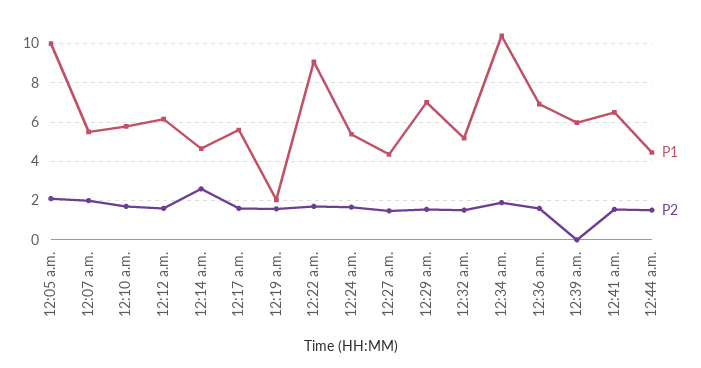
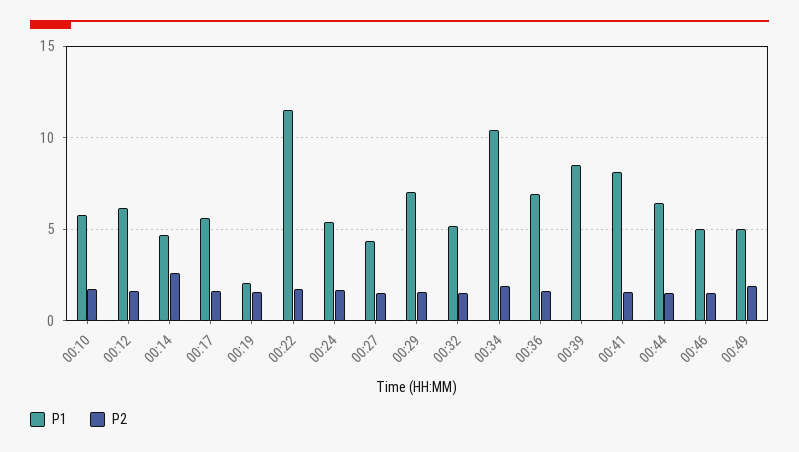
P1, 12:05 a.m.: 10 -> none
P2, 12:05 a.m.: 2 -> none
P1, 12:07 a.m.: 5.5 -> none
P2, 12:07 a.m.: 2 -> none
P1, 12:22 a.m.: 9 -> 11.5
P1, 12:39 a.m.: 6 -> 8.5
P1, 12:41 a.m.: 6.5 -> 8
P1, 12:44 a.m.: 4.5 -> 6.5
P1, 00:46: none -> 5
P2, 00:46: none -> 1.5
P1, 00:49: none -> 5
P2, 00:49: none -> 2

